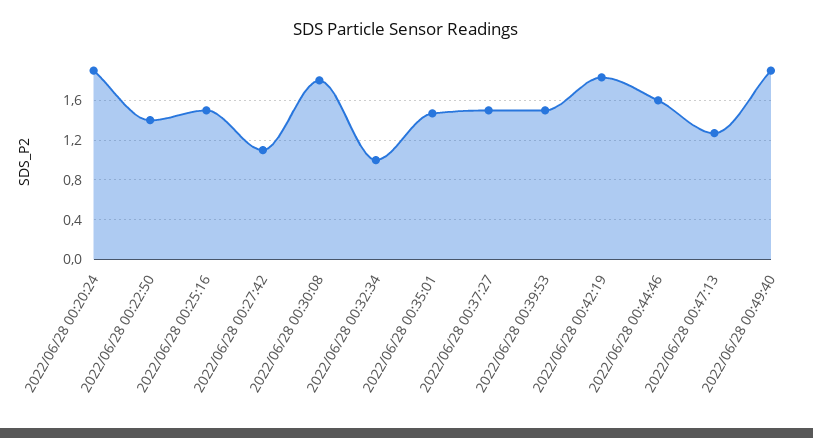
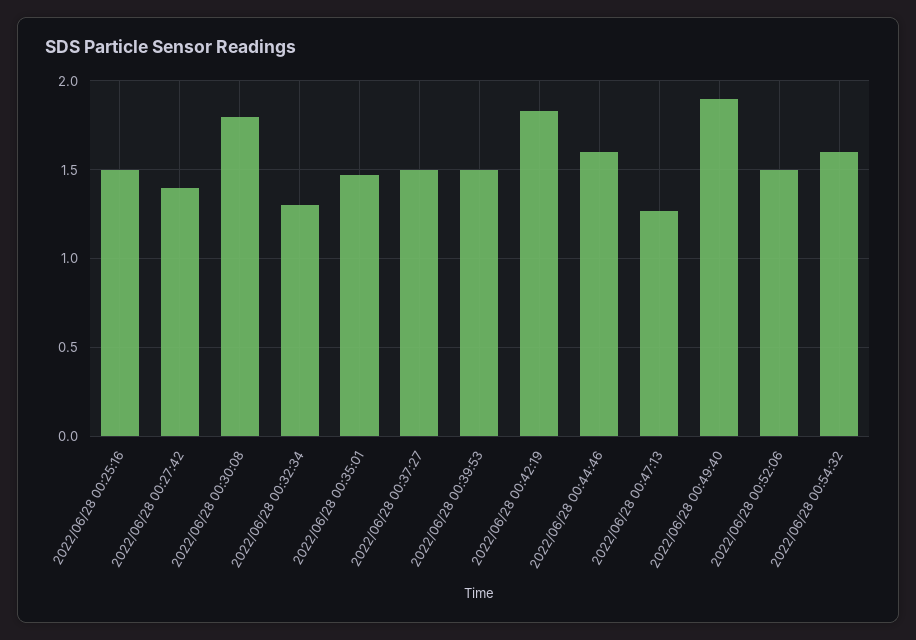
2022/06/28 00:20:24: 1.9 -> none
2022/06/28 00:22:50: 1.4 -> none
2022/06/28 00:27:42: 1.1 -> 1.4
2022/06/28 00:32:34: 1 -> 1.3
2022/06/28 00:52:06: none -> 1.5
2022/06/28 00:54:32: none -> 1.6

